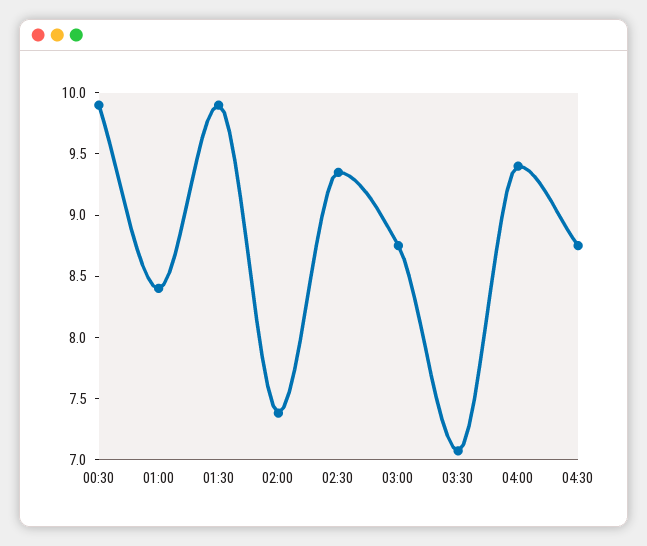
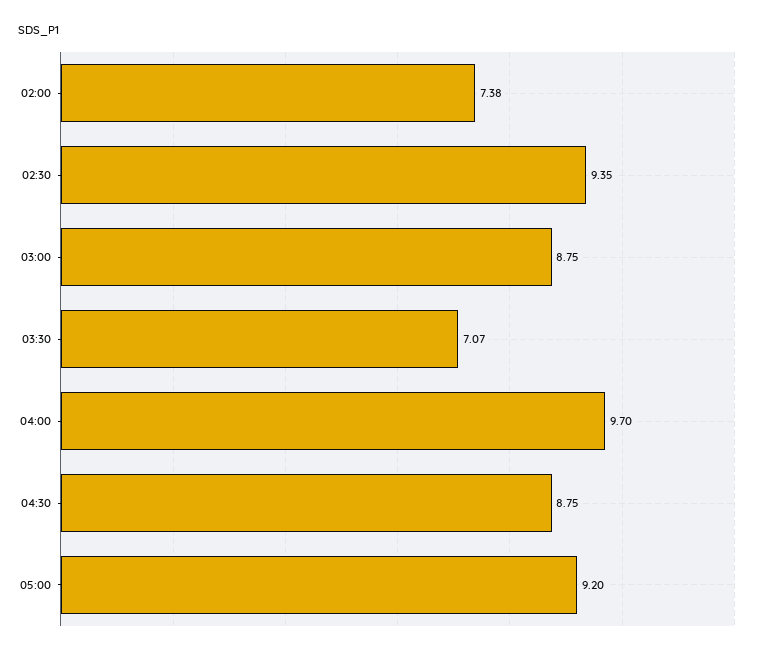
00:30: 9.9 -> none
01:00: 8.4 -> none
01:30: 9.9 -> none
04:00: 9.4 -> 9.7
05:00: none -> 9.2

